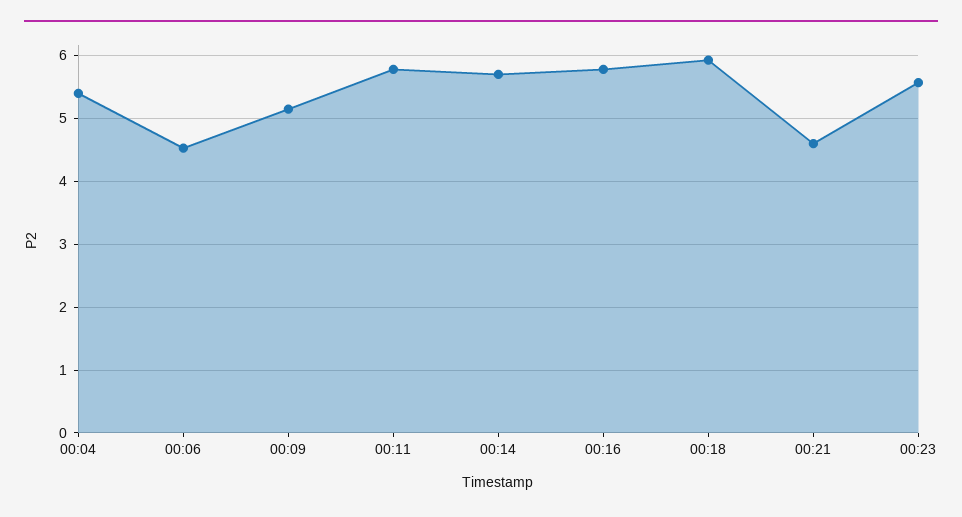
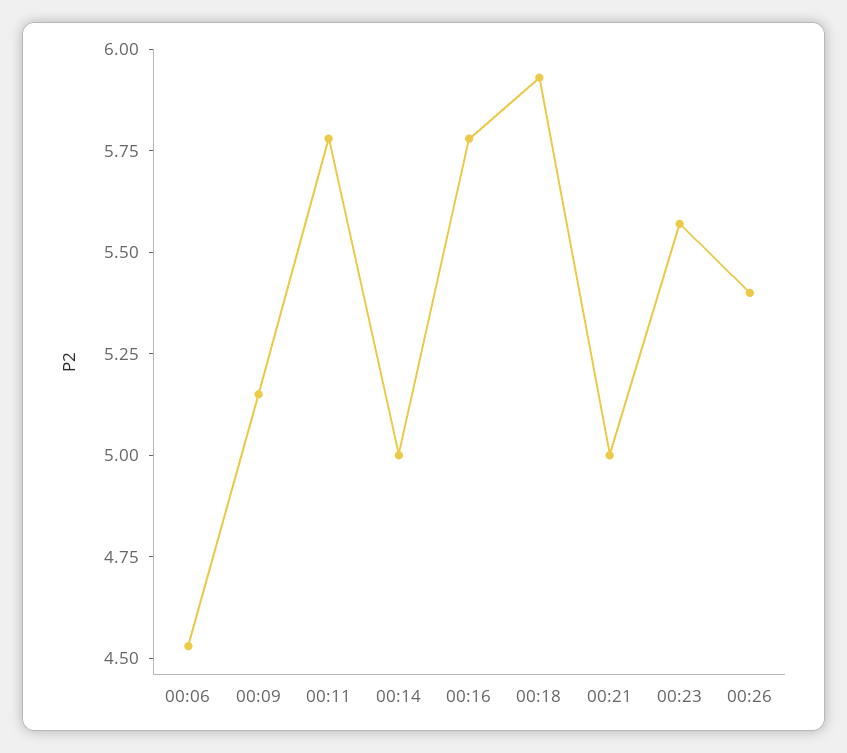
00:04: 5.4 -> none
00:14: 5.7 -> 5
00:21: 4.6 -> 5
00:26: none -> 5.4

